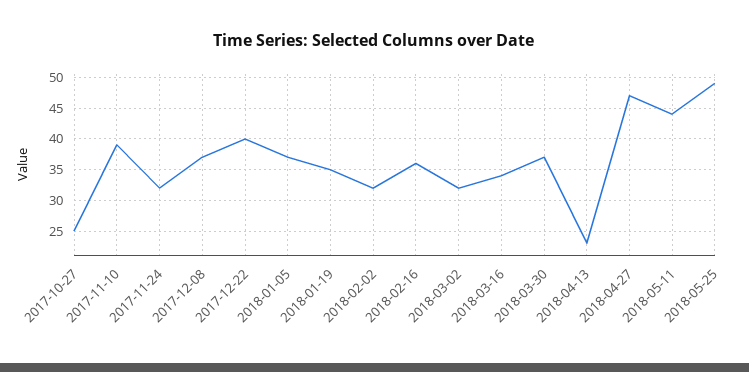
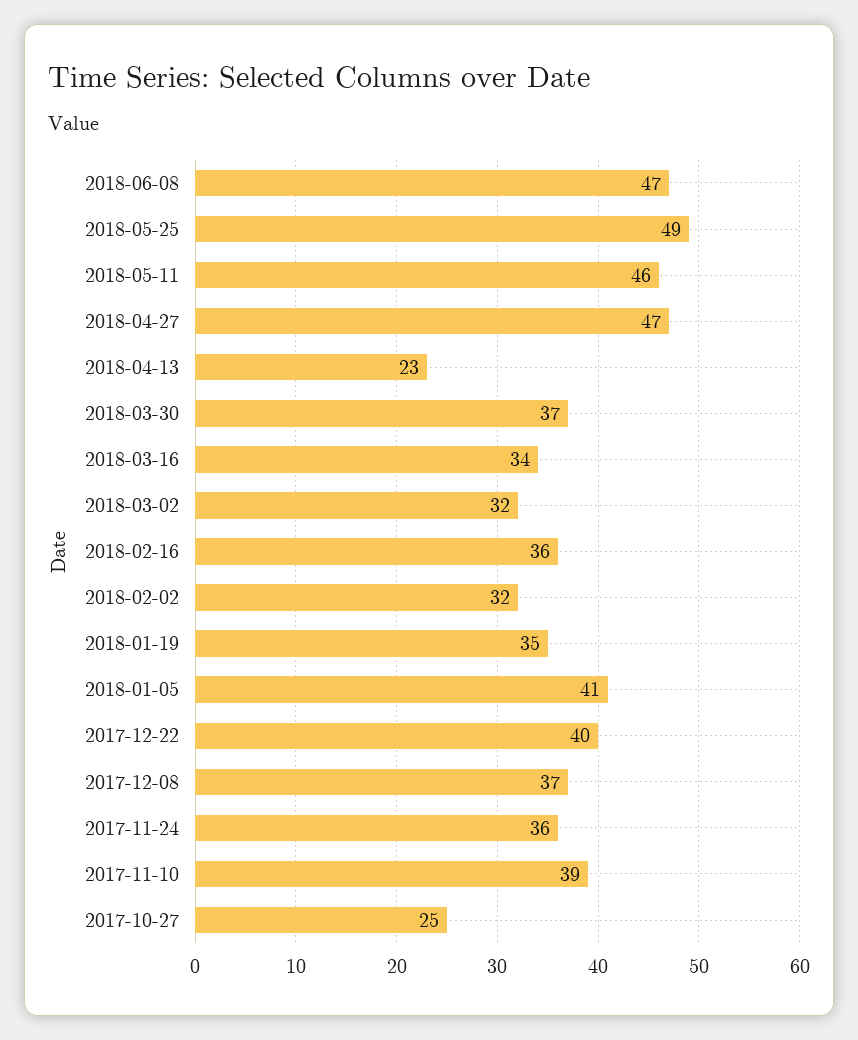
2017-11-24: 32 -> 36
2018-01-05: 37 -> 41
2018-05-11: 44 -> 46
2018-06-08: none -> 47

